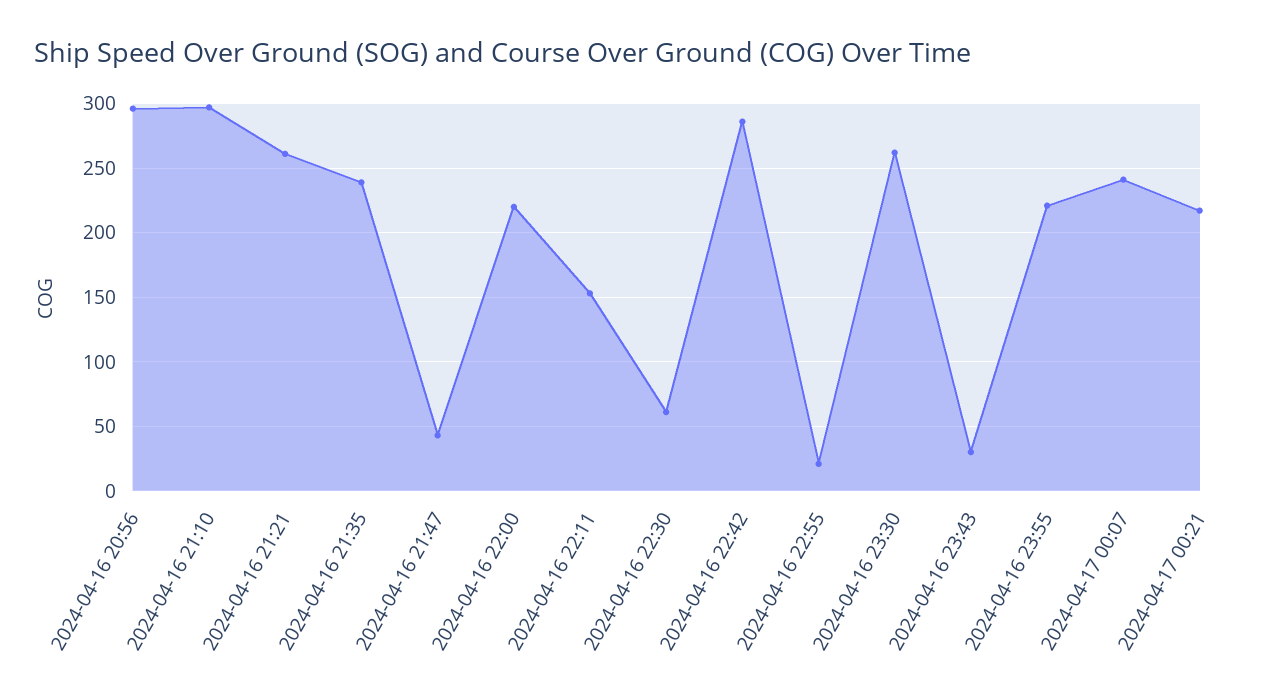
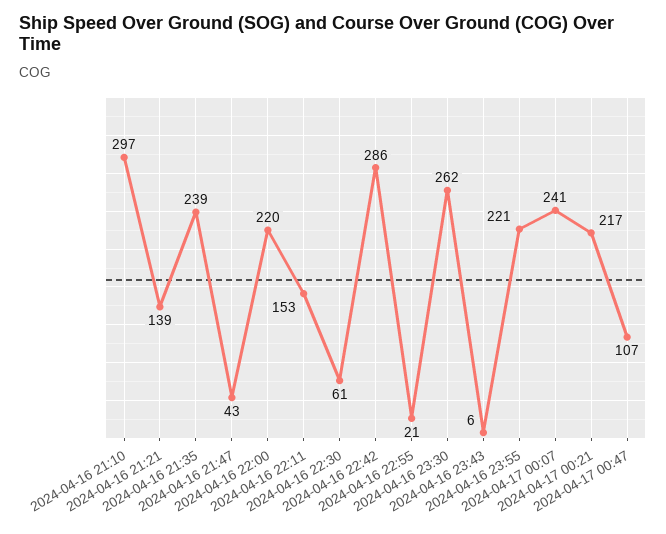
2024-04-16 20:56: 295 -> none
2024-04-16 21:21: 260 -> 139
2024-04-16 23:43: 30 -> 6
2024-04-17 00:47: none -> 107

